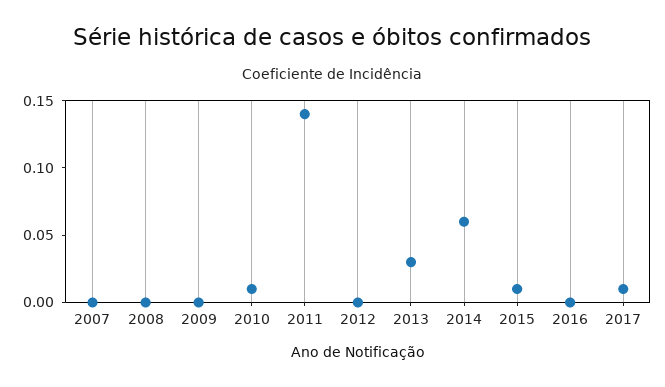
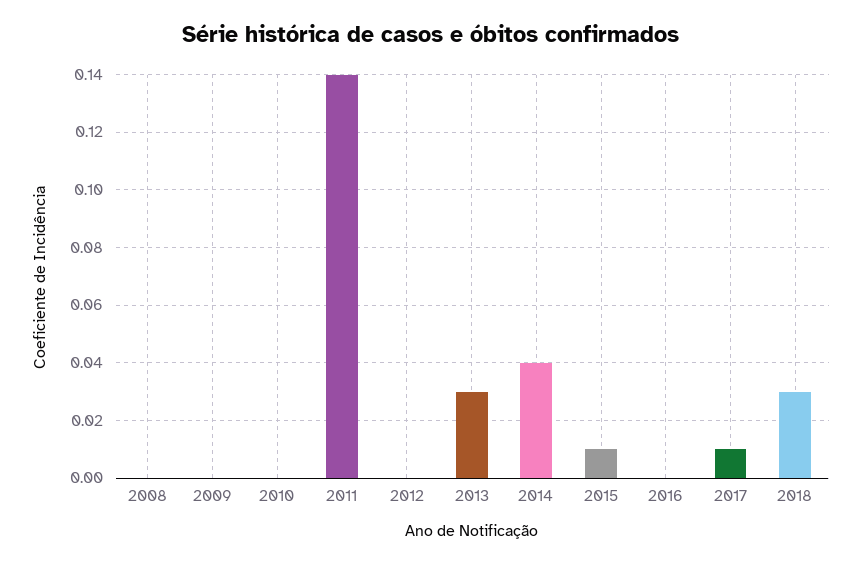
2007: 0 -> none
2010: 0.01 -> 0
2014: 0.06 -> 0.04
2018: none -> 0.03

